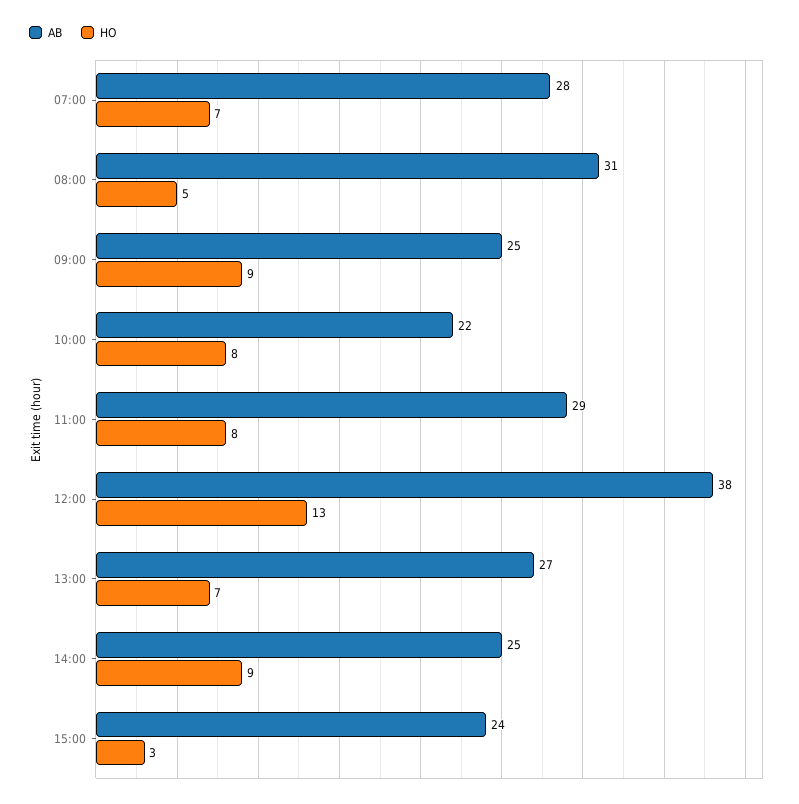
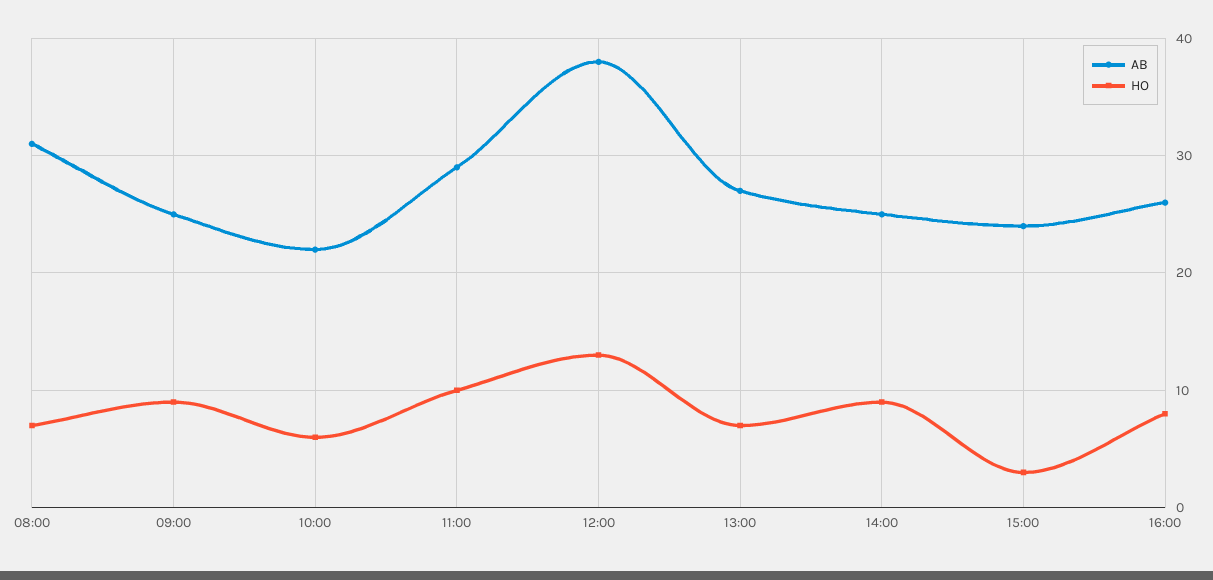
AB, 07:00: 28 -> none
HO, 07:00: 7 -> none
HO, 08:00: 5 -> 7
HO, 10:00: 8 -> 6
HO, 11:00: 8 -> 10
AB, 16:00: none -> 26
HO, 16:00: none -> 8

